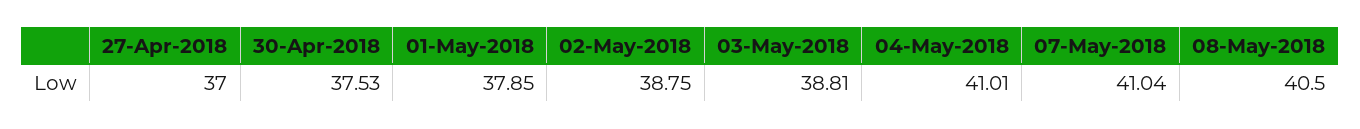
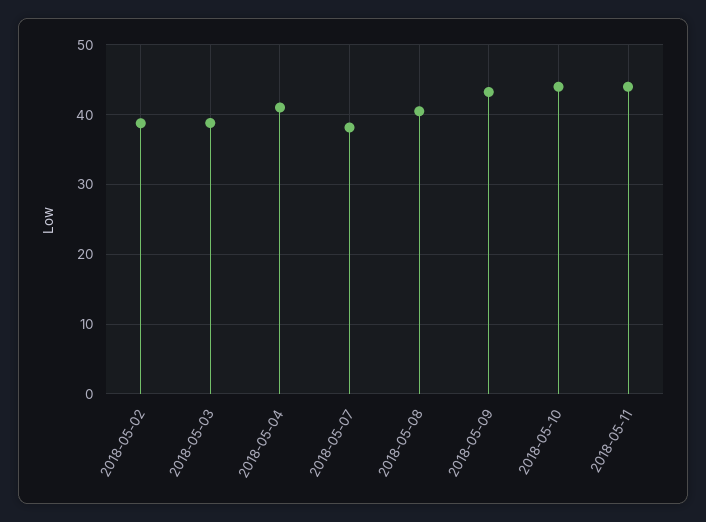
27-Apr-2018: 37 -> none
30-Apr-2018: 37.53 -> none
01-May-2018: 37.85 -> none
07-May-2018: 41.04 -> 38
2018-05-09: none -> 43
2018-05-10: none -> 44
2018-05-11: none -> 44

